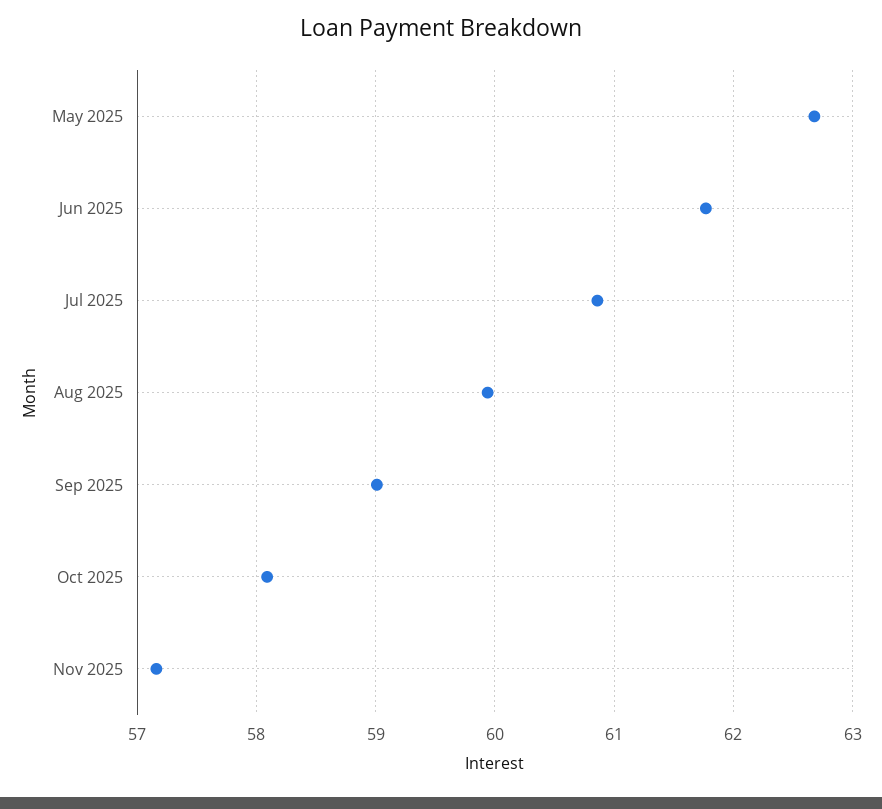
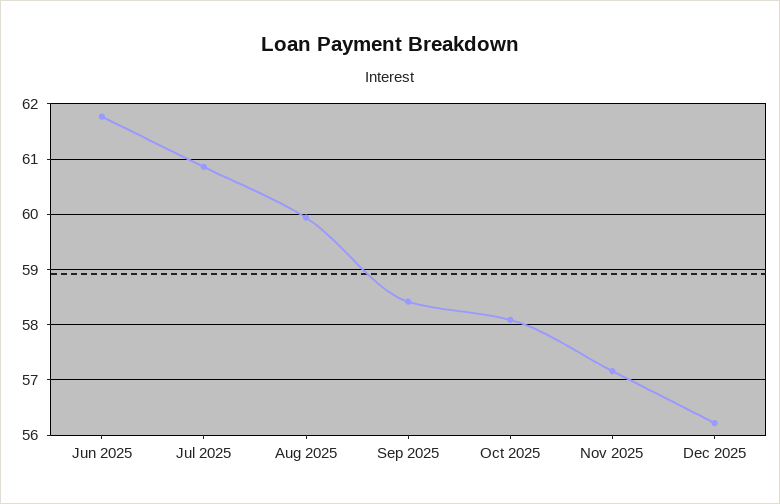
May 2025: 62.7 -> none
Sep 2025: 59 -> 58.4
Dec 2025: none -> 56.2

